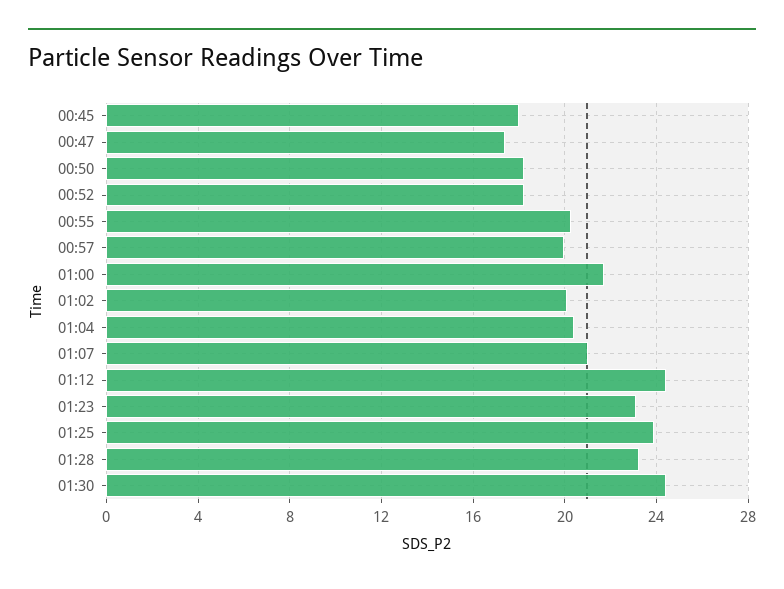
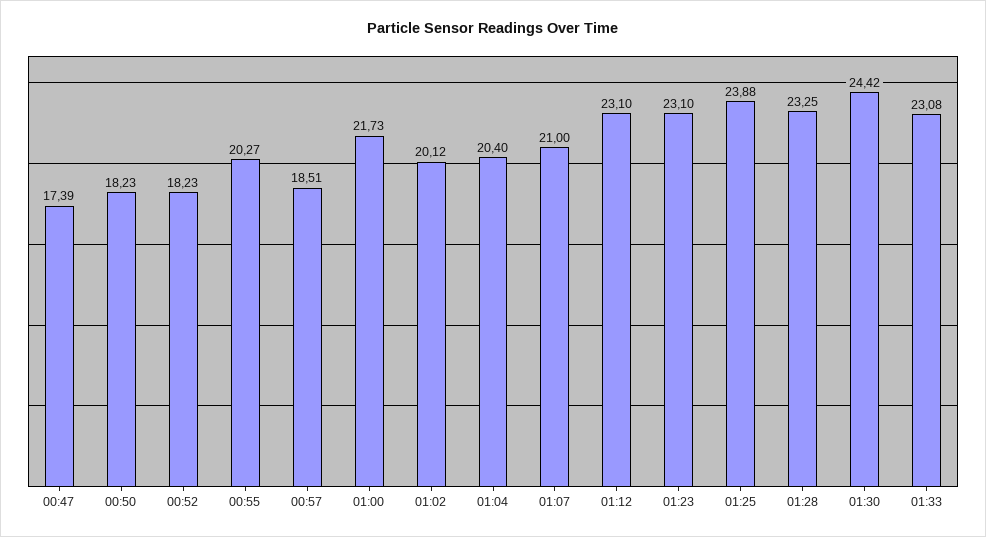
00:45: 18 -> none
00:57: 20 -> 18.51
01:12: 24.5 -> 23.1
01:33: none -> 23.08

